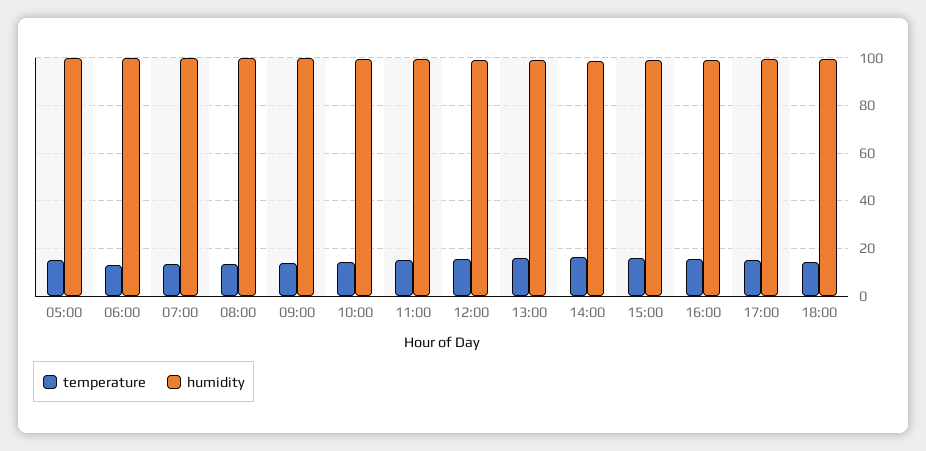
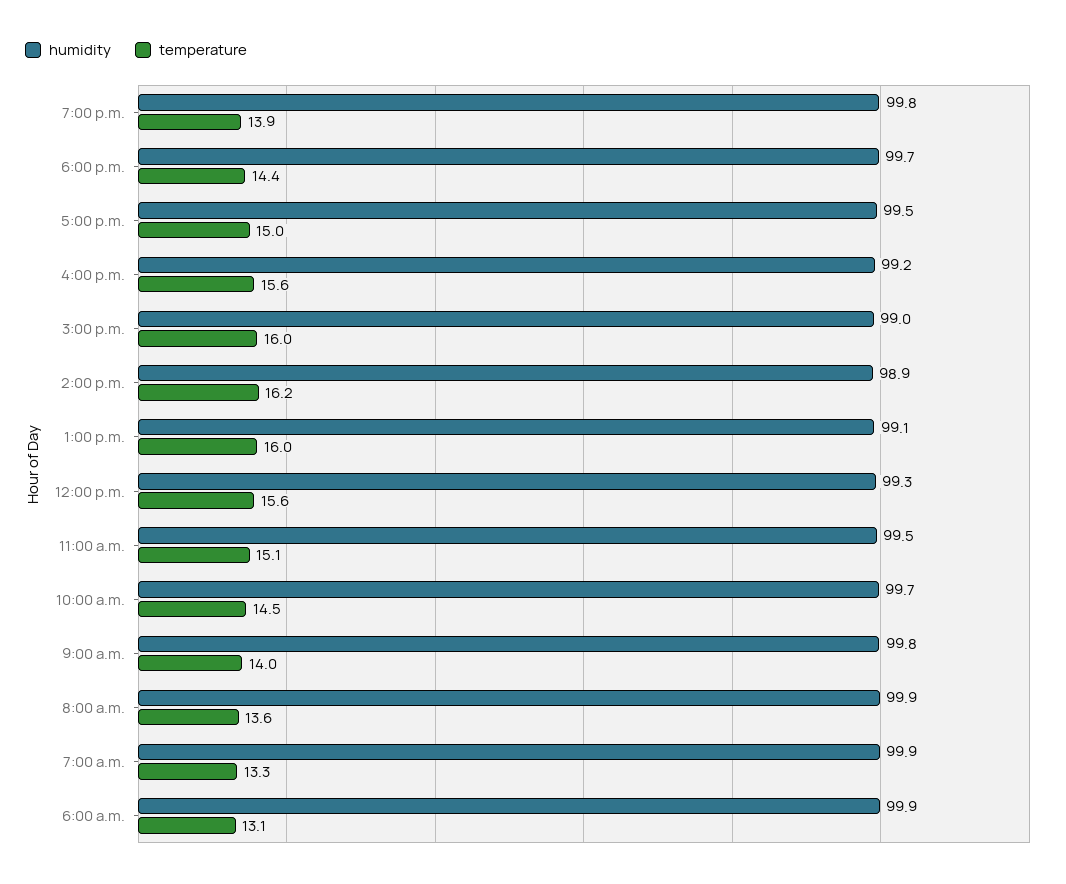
temperature, 05:00: 15 -> none
humidity, 05:00: 100 -> none
humidity, 7:00 p.m.: none -> 99.8
temperature, 7:00 p.m.: none -> 13.9

